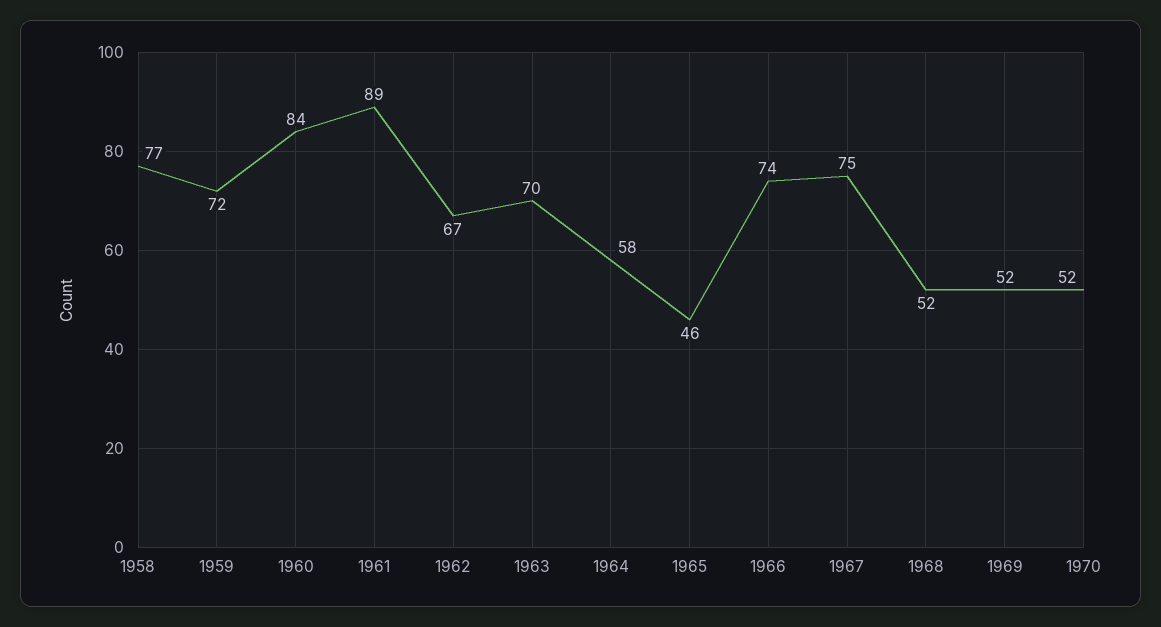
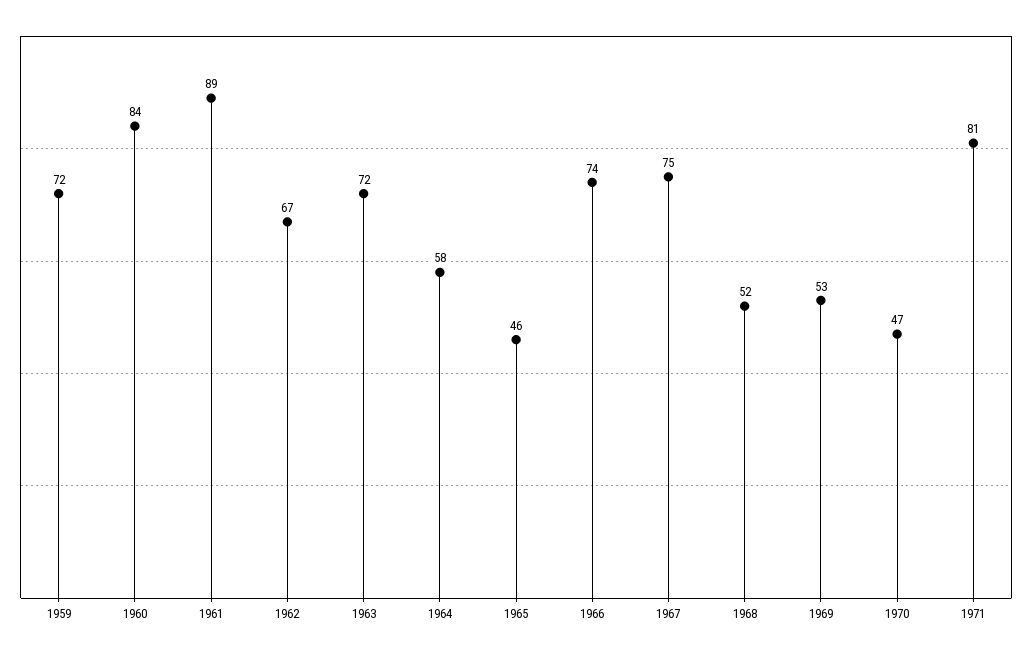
1958: 77 -> none
1963: 70 -> 72
1969: 52 -> 53
1970: 52 -> 47
1971: none -> 81

